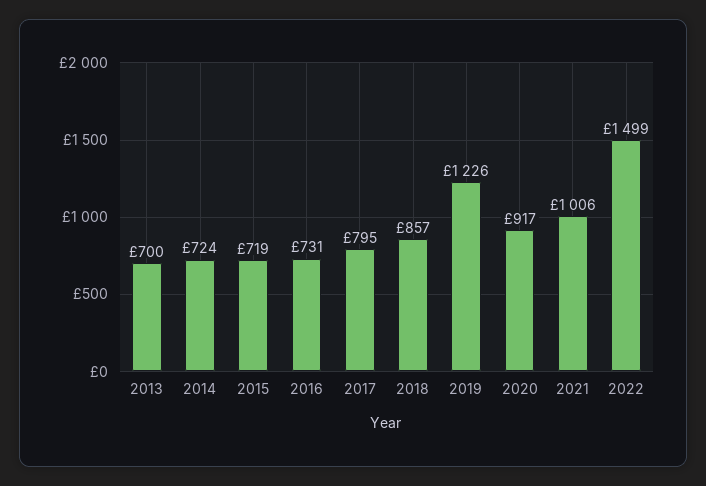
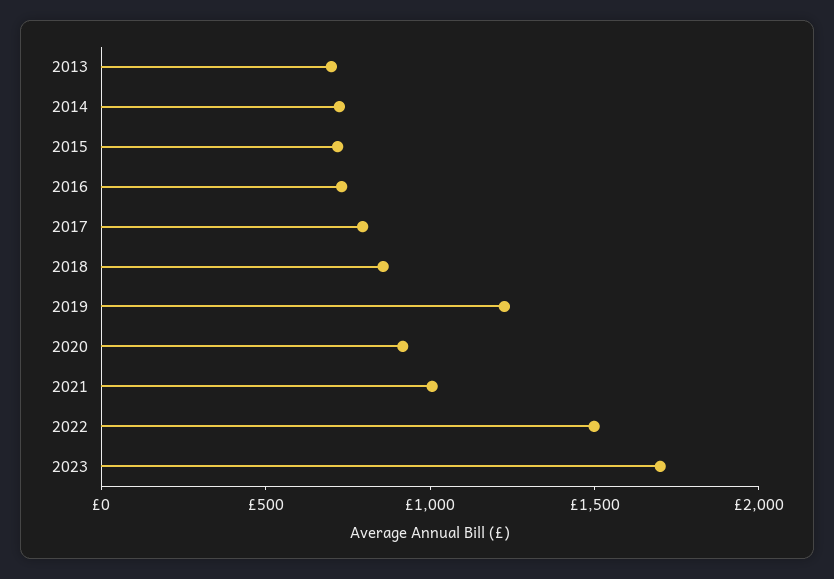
2023: none -> 1700

